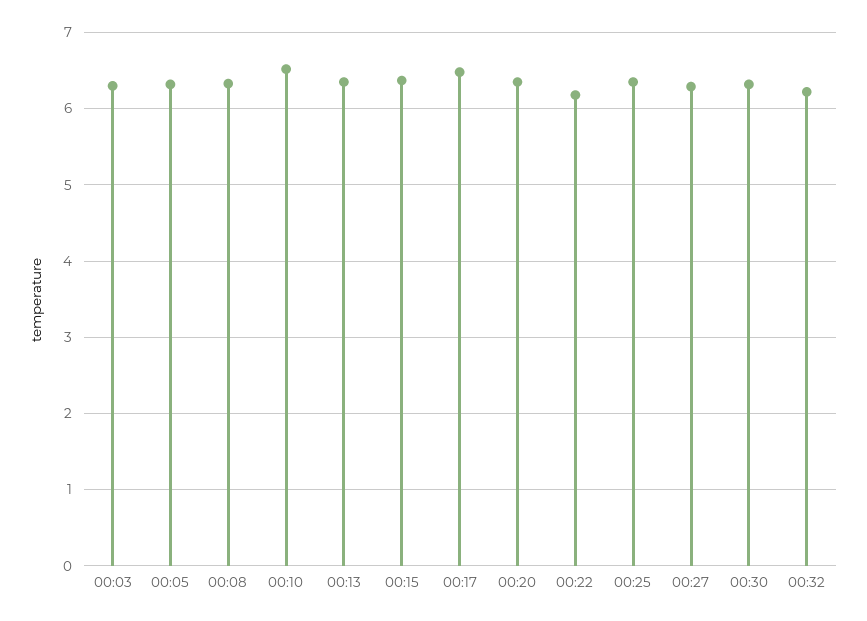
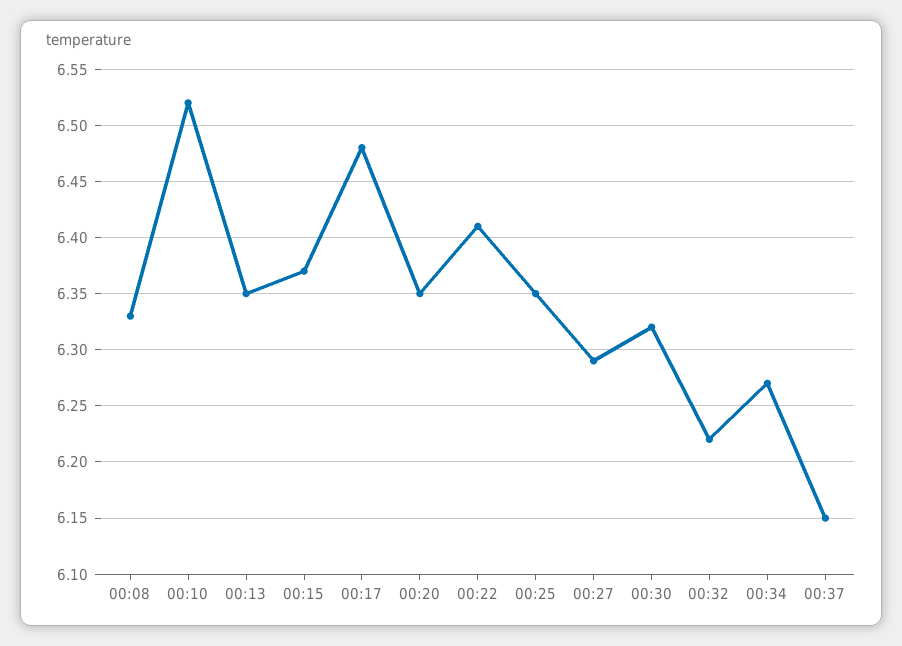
00:03: 6.3 -> none
00:05: 6.3 -> none
00:22: 6.2 -> 6.41
00:34: none -> 6.27
00:37: none -> 6.15

